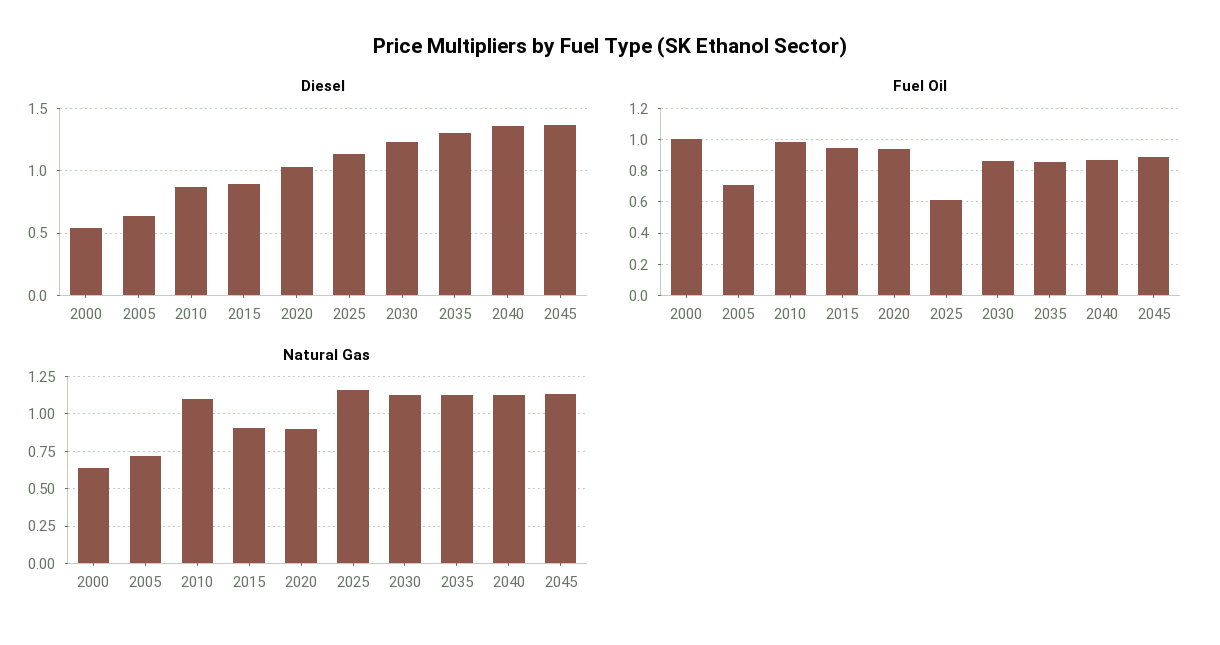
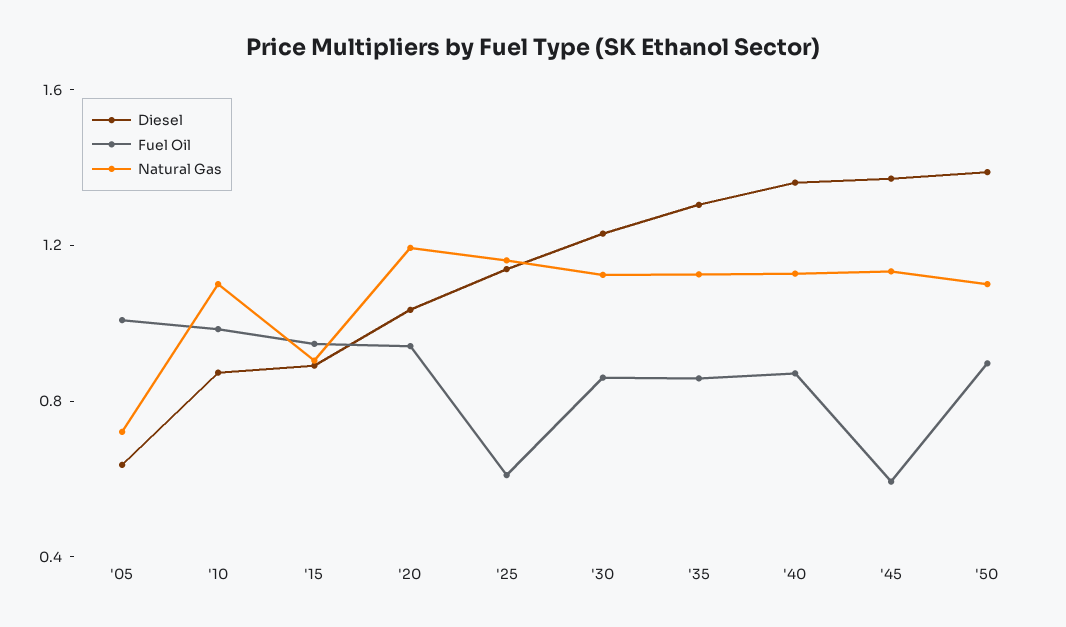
Diesel, 2000: 0.55 -> none
Fuel Oil, 2000: 1 -> none
Fuel Oil, 2005: 0.7 -> 1
Fuel Oil, 2045: 0.9 -> 0.6
Natural Gas, 2000: 0.65 -> none
Natural Gas, 2020: 0.9 -> 1.2
Diesel, '50: none -> 1.4
Fuel Oil, '50: none -> 0.9
Natural Gas, '50: none -> 1.1

